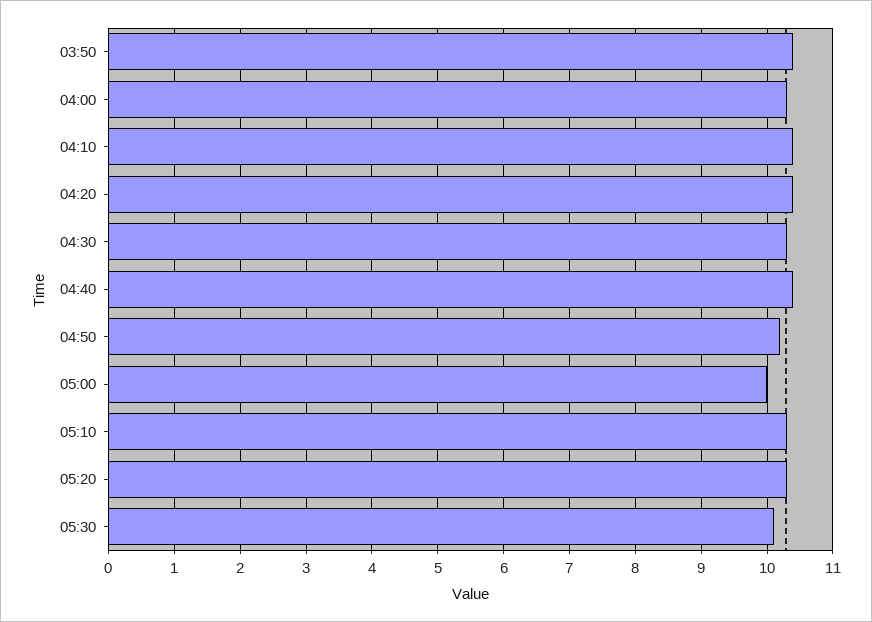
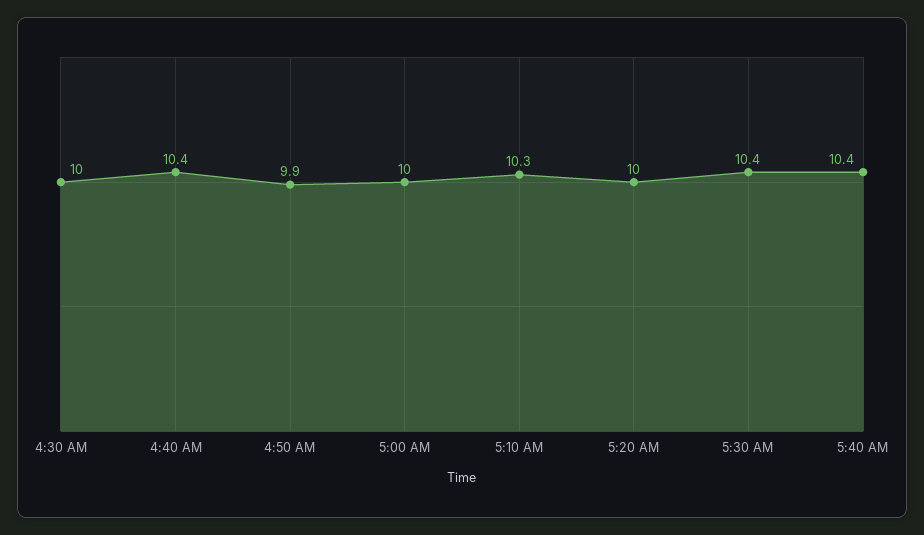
03:50: 10.4 -> none
04:00: 10.3 -> none
04:10: 10.4 -> none
04:20: 10.4 -> none
04:30: 10.3 -> 10
04:50: 10.2 -> 9.9
05:20: 10.3 -> 10
05:30: 10.1 -> 10.4
5:40 AM: none -> 10.4

